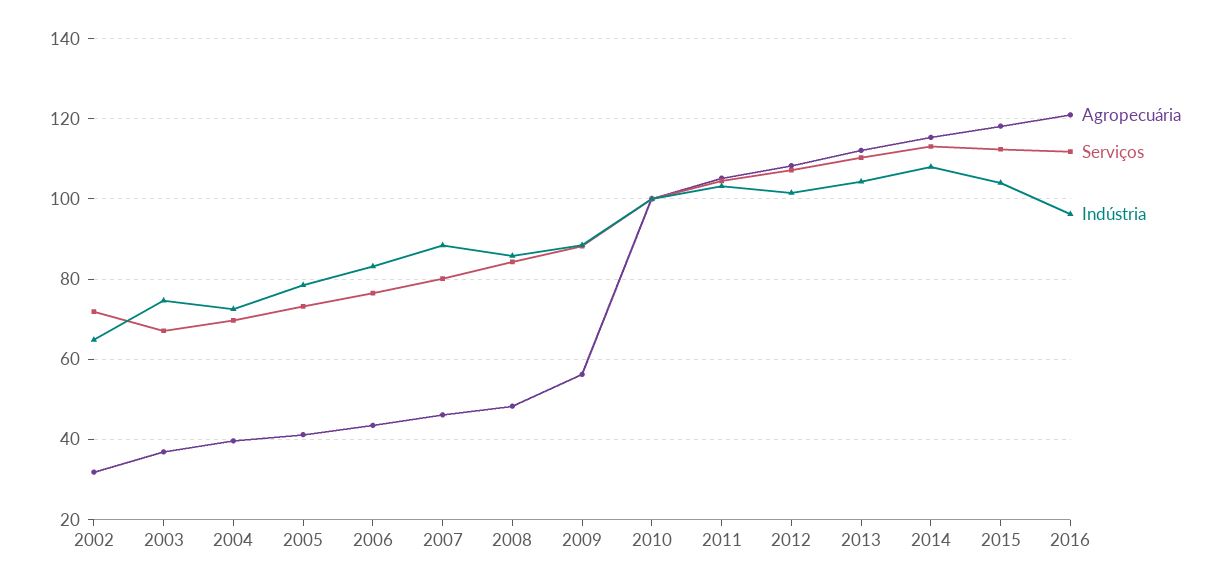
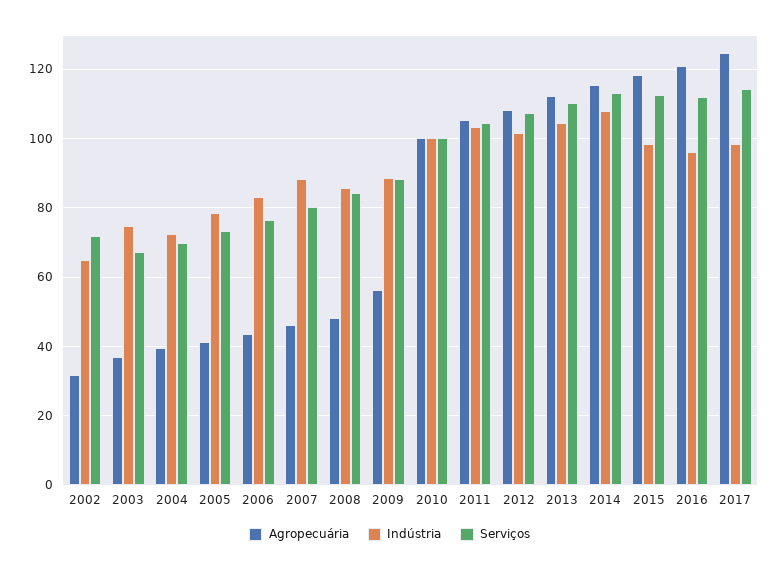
Indústria, 2015: 104 -> 98
Agropecuária, 2017: none -> 124
Indústria, 2017: none -> 98
Serviços, 2017: none -> 114

